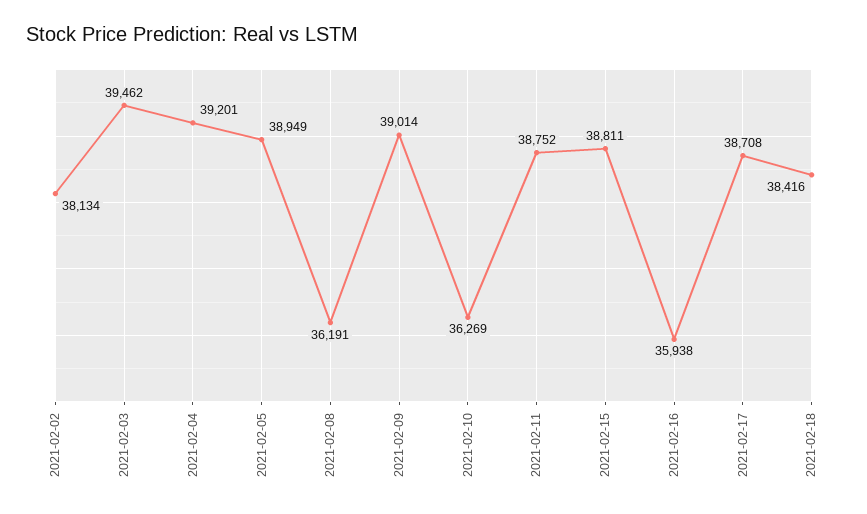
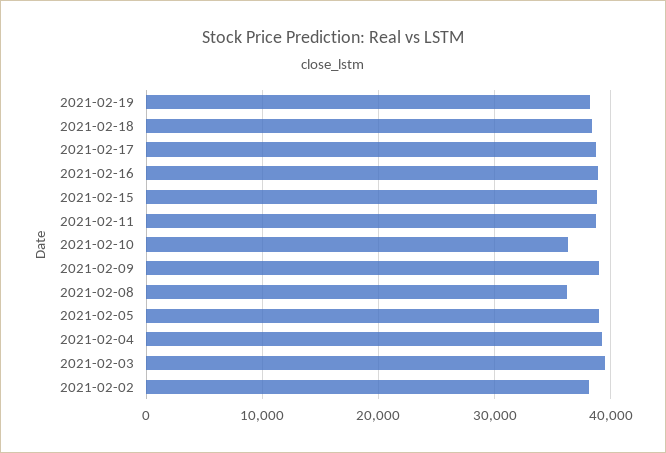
2021-02-16: 35938 -> 39000
2021-02-19: none -> 38000

